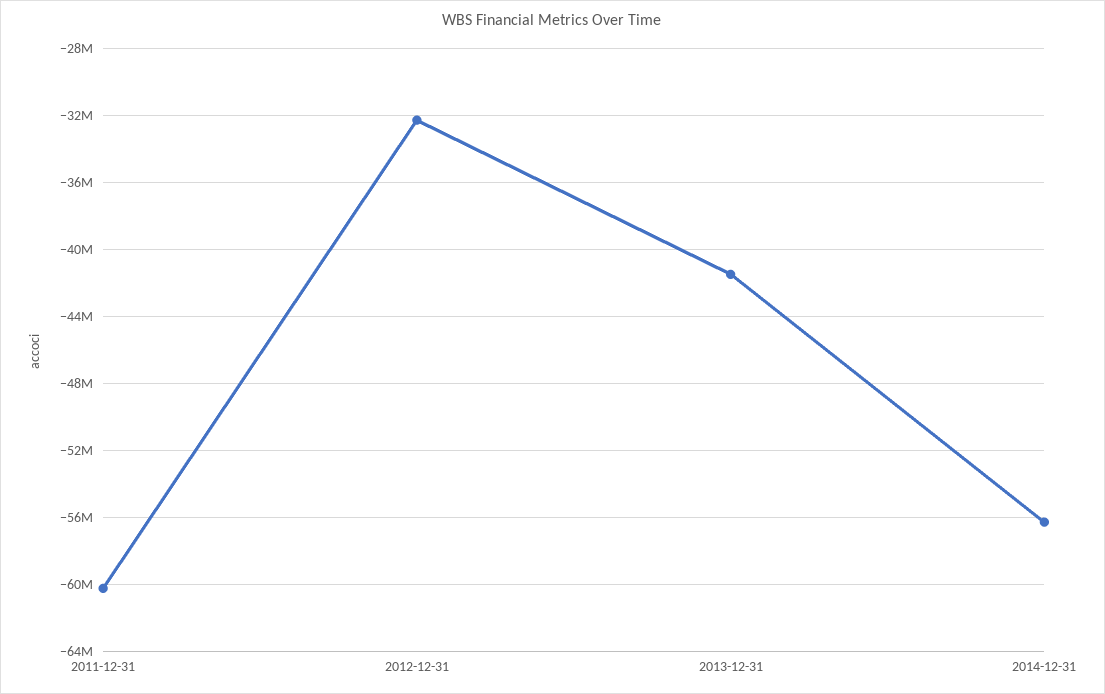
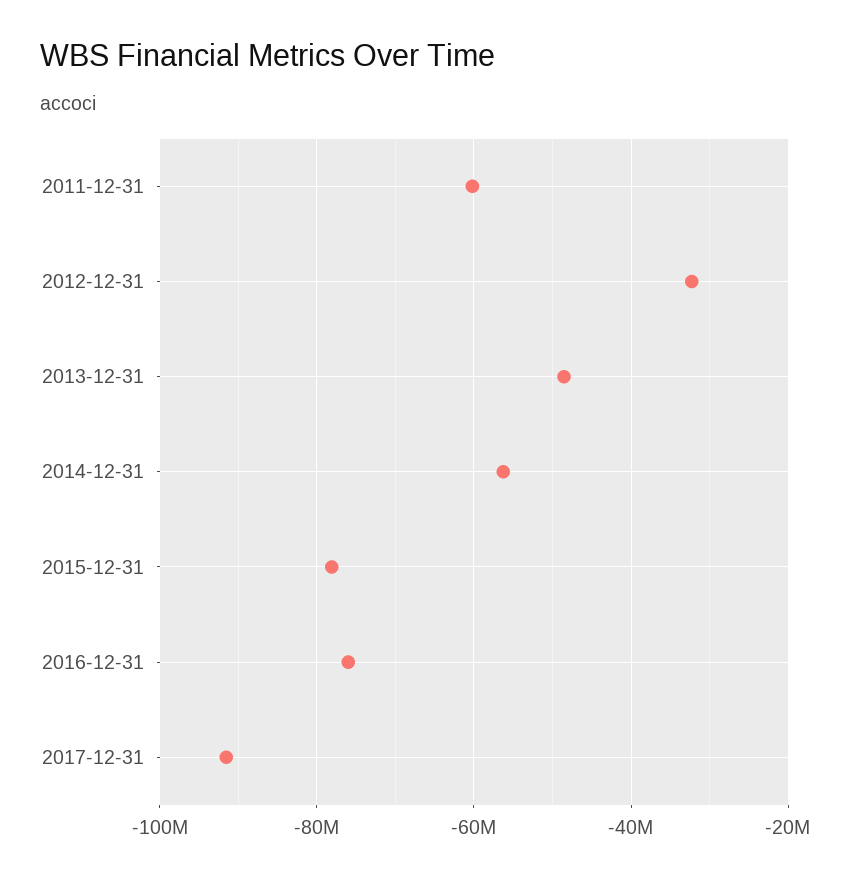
2013-12-31: -41500000 -> -48000000
2015-12-31: none -> -78000000
2016-12-31: none -> -76000000
2017-12-31: none -> -92000000

